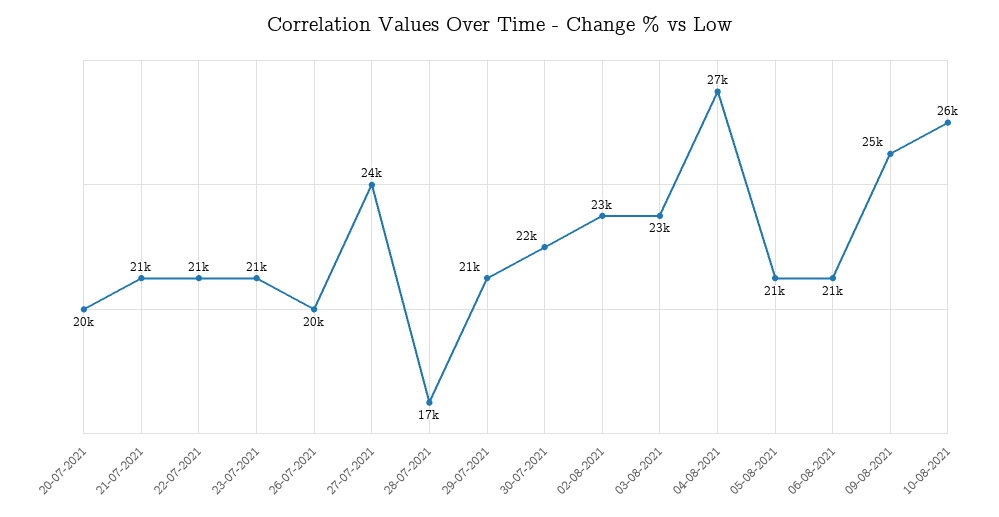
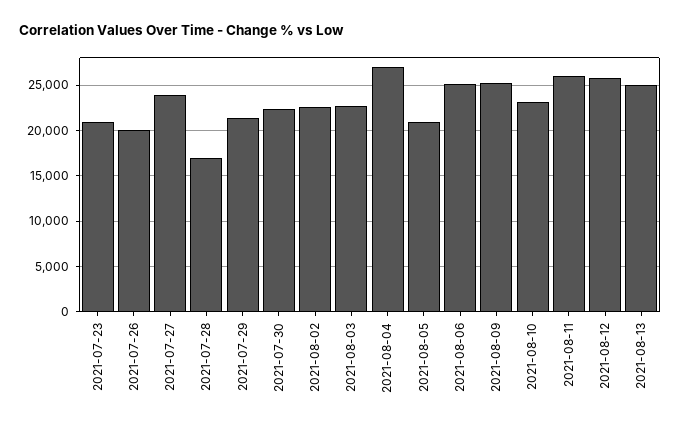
20-07-2021: 20000 -> none
21-07-2021: 21000 -> none
22-07-2021: 21000 -> none
06-08-2021: 21000 -> 25000
10-08-2021: 26000 -> 23000
2021-08-11: none -> 26000
2021-08-12: none -> 26000
2021-08-13: none -> 25000

